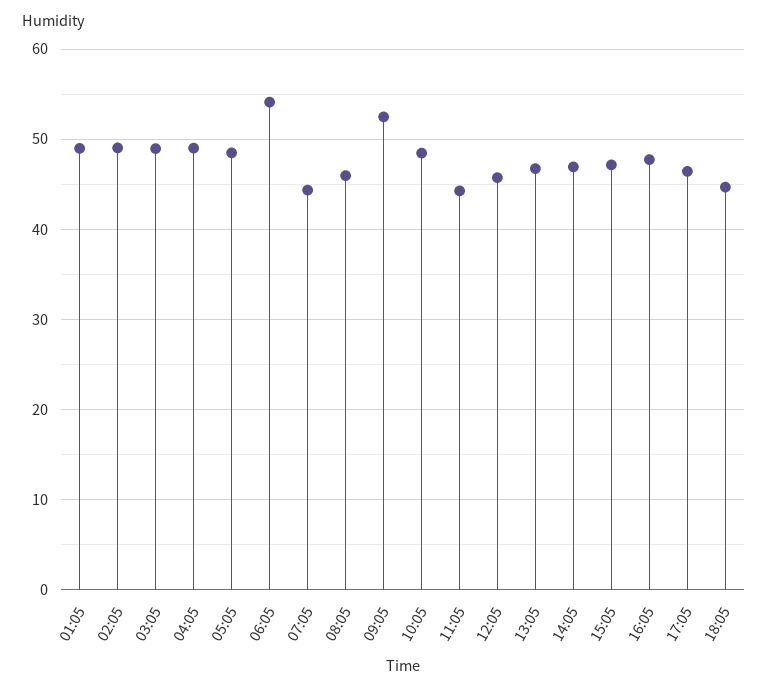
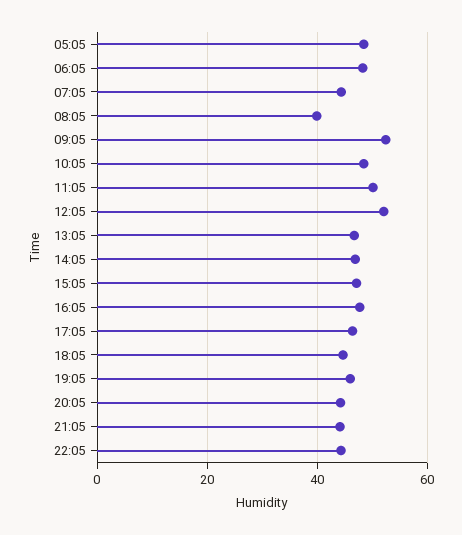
01:05: 49 -> none
02:05: 49 -> none
03:05: 49 -> none
04:05: 49 -> none
06:05: 54 -> 48
08:05: 46 -> 40
11:05: 44 -> 50
12:05: 46 -> 52
19:05: none -> 46
20:05: none -> 44
21:05: none -> 44
22:05: none -> 44

